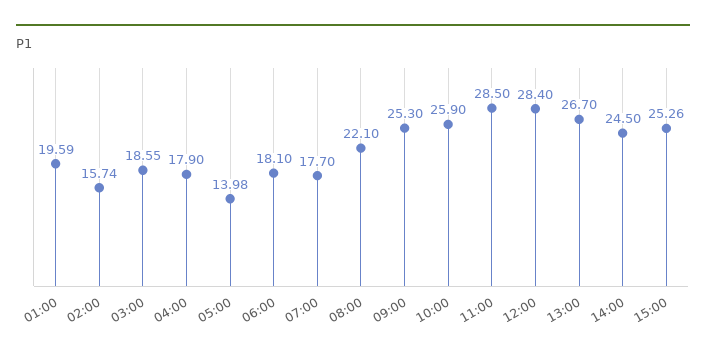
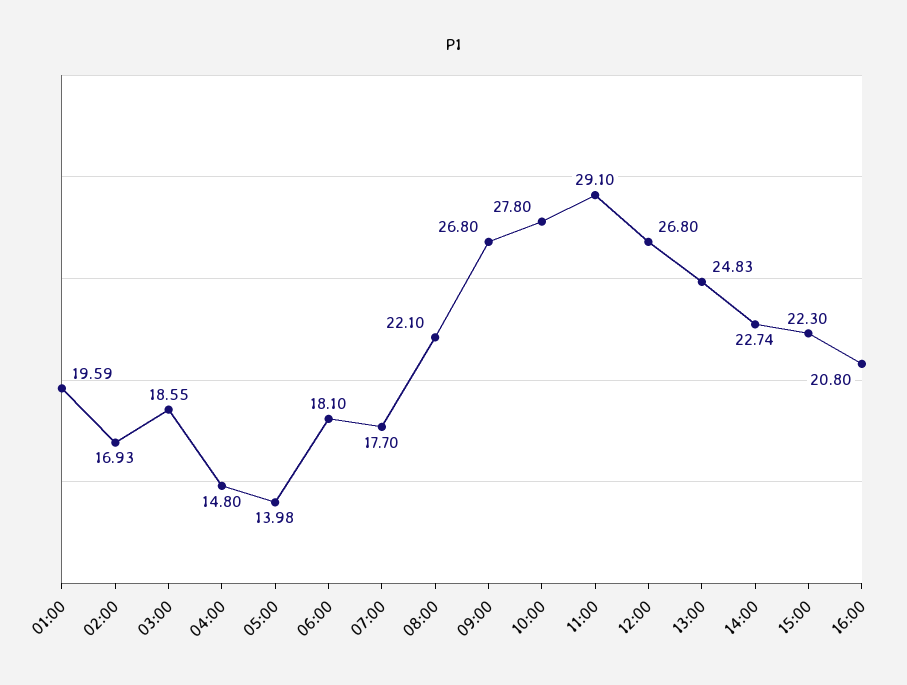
02:00: 15.74 -> 16.93
04:00: 17.9 -> 14.8
09:00: 25.3 -> 26.8
10:00: 25.9 -> 27.8
11:00: 28.5 -> 29.1
12:00: 28.4 -> 26.8
13:00: 26.7 -> 24.83
14:00: 24.5 -> 22.74
15:00: 25.26 -> 22.3
16:00: none -> 20.8

